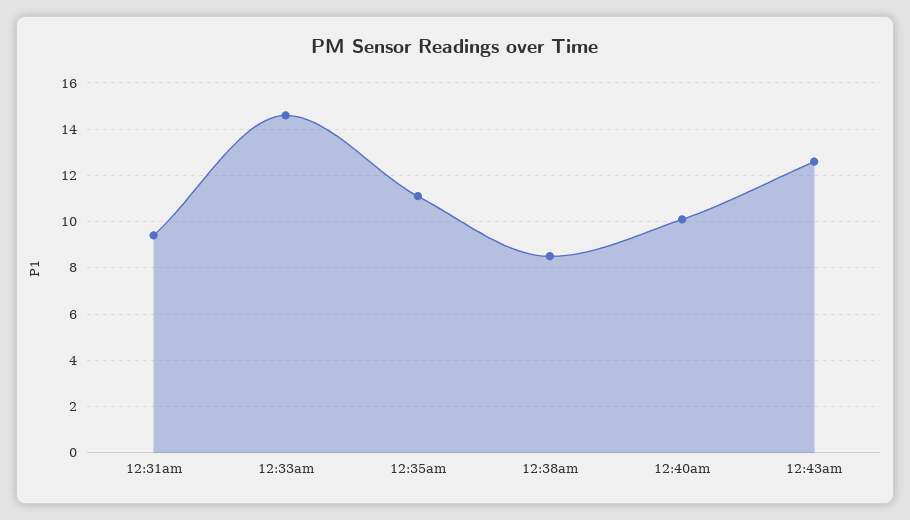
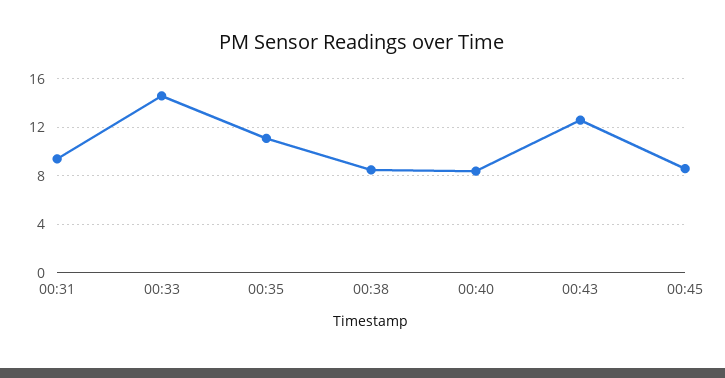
12:40am: 10 -> 8.5
00:45: none -> 8.5

